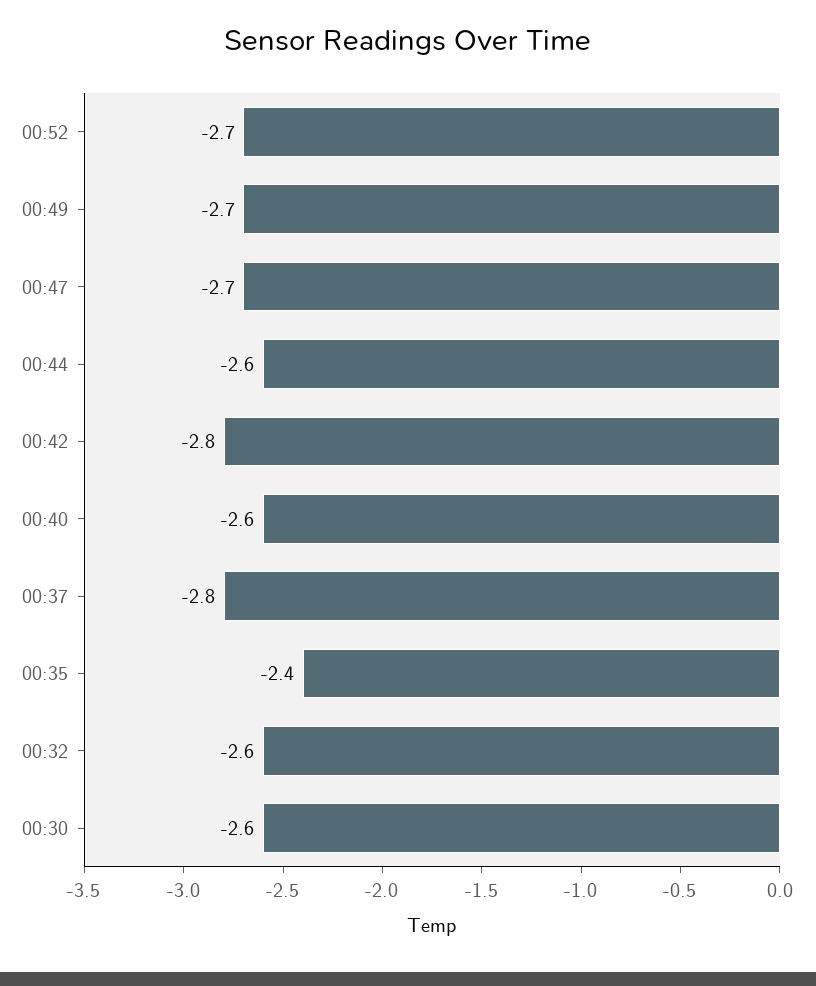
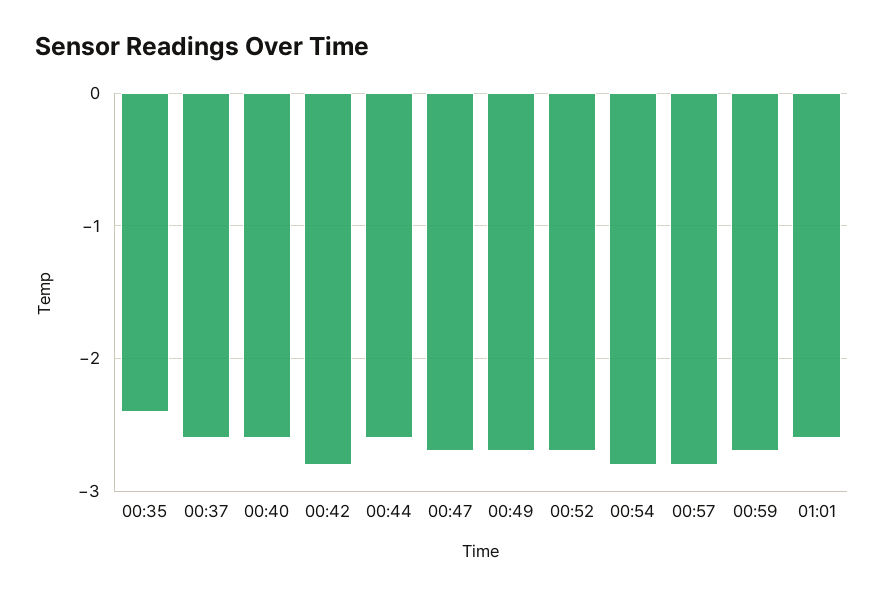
00:37: -2.8 -> -2.6
00:32: -2.6 -> none
00:30: -2.6 -> none
00:54: none -> -2.8
00:57: none -> -2.8
00:59: none -> -2.7
01:01: none -> -2.6

